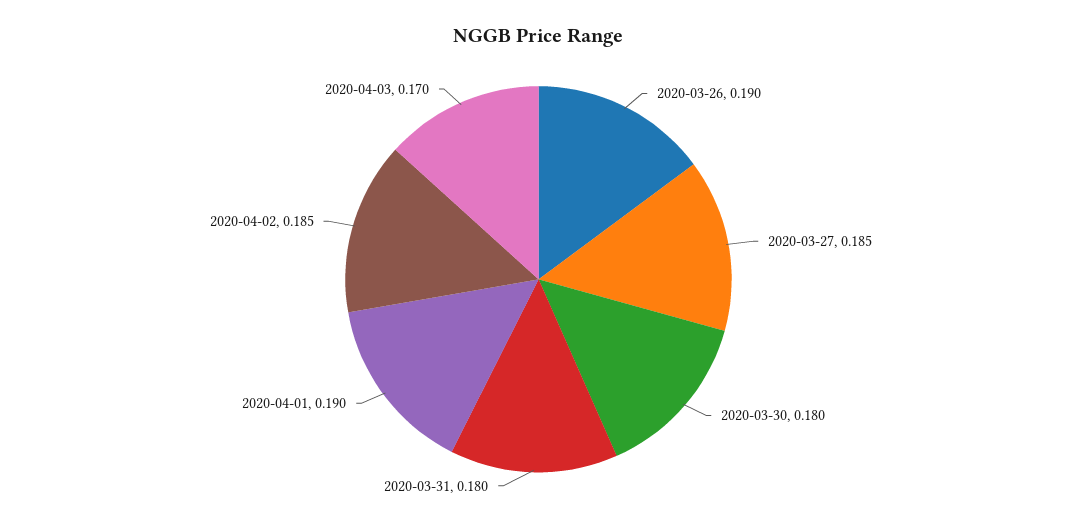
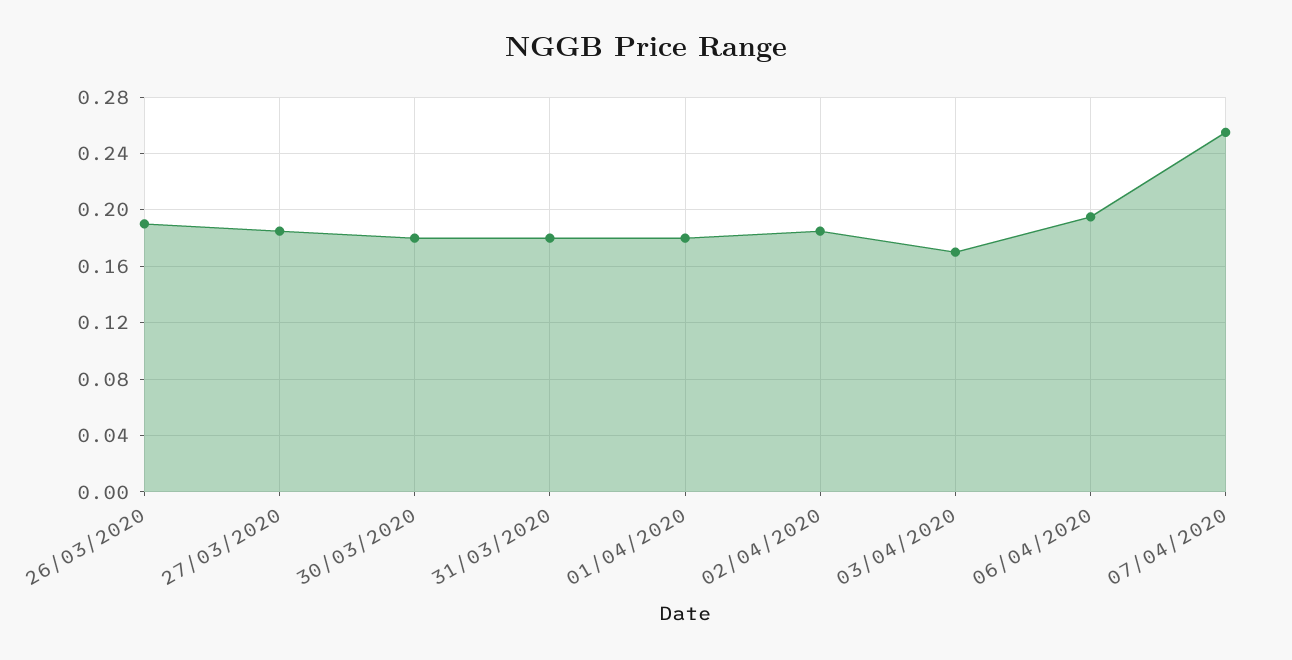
2020-04-01: 0.19 -> 0.18
06/04/2020: none -> 0.195
07/04/2020: none -> 0.255

